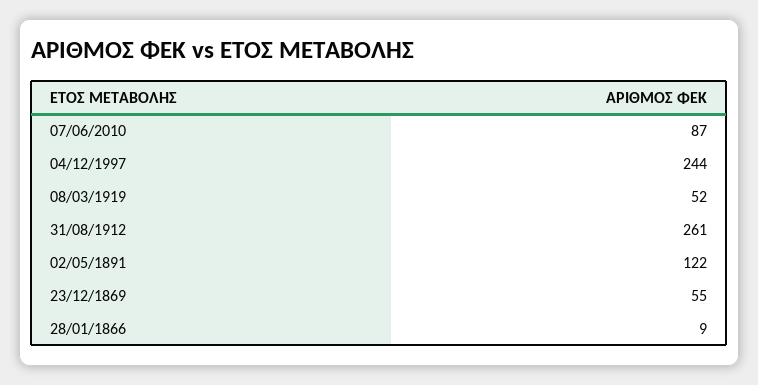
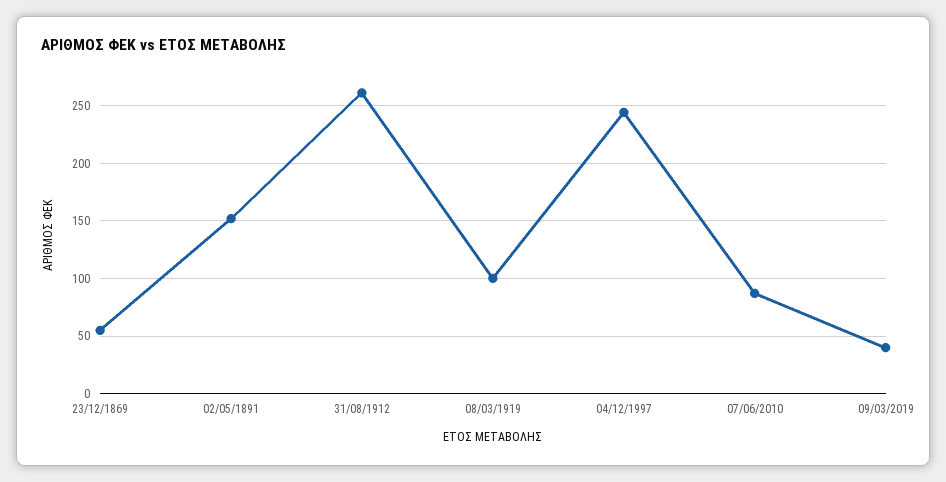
08/03/1919: 52 -> 100
02/05/1891: 122 -> 150
28/01/1866: 9 -> none
09/03/2019: none -> 40

